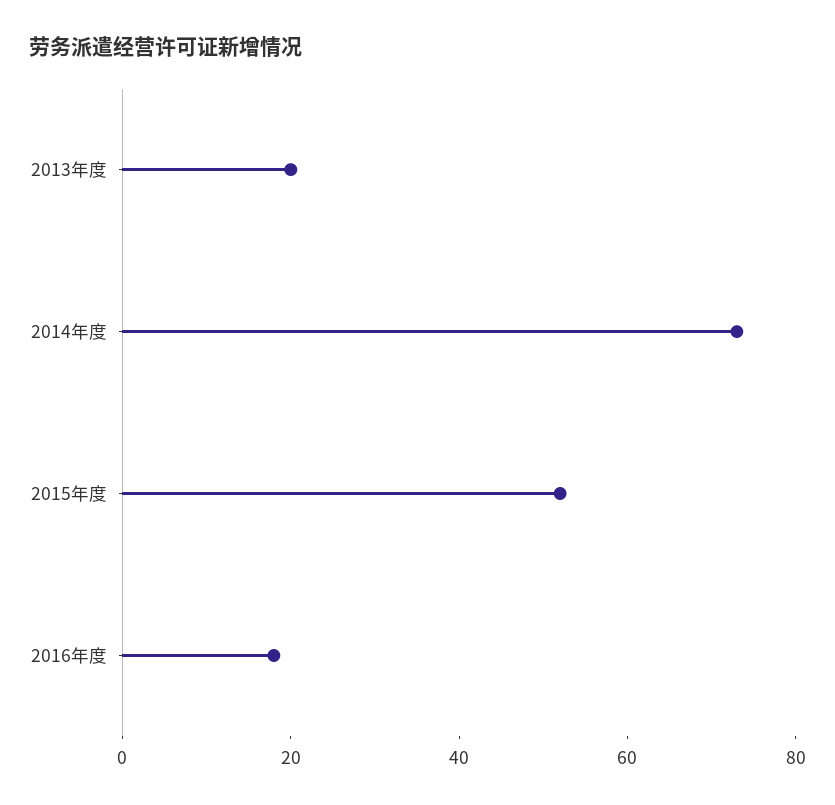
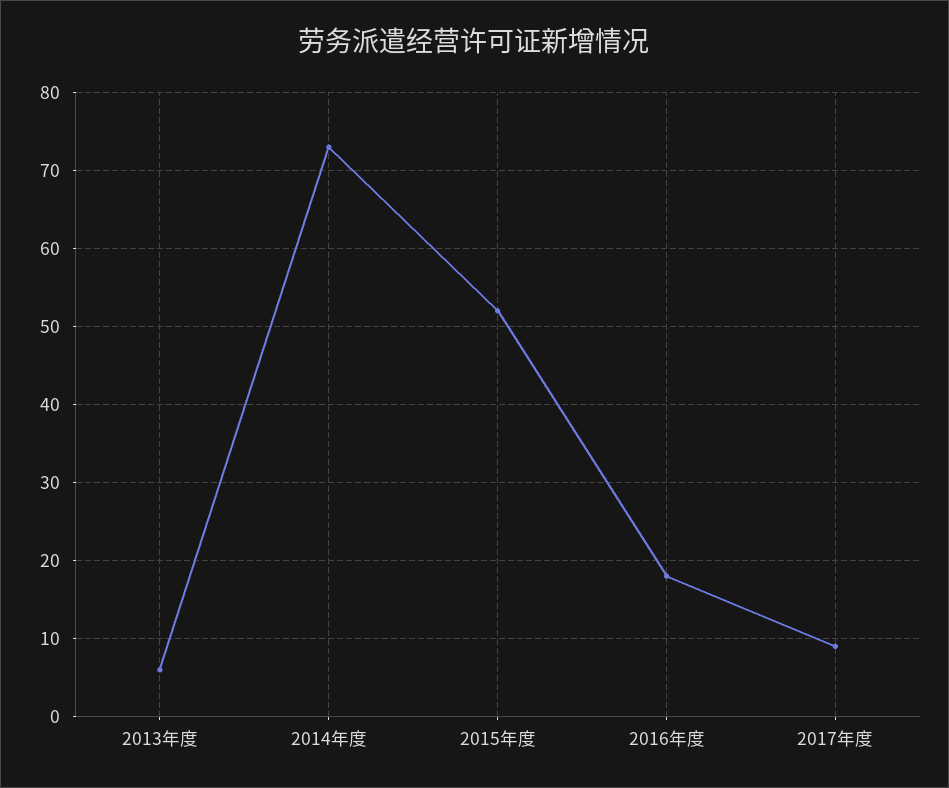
2013年度: 20 -> 6
2017年度: none -> 9

